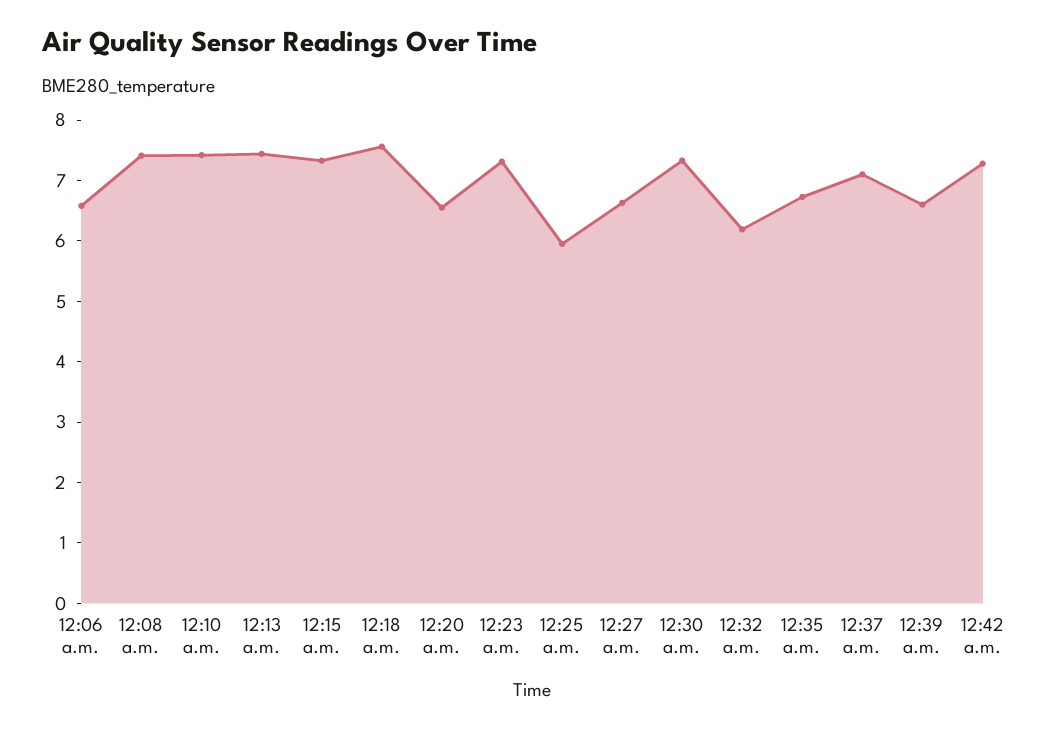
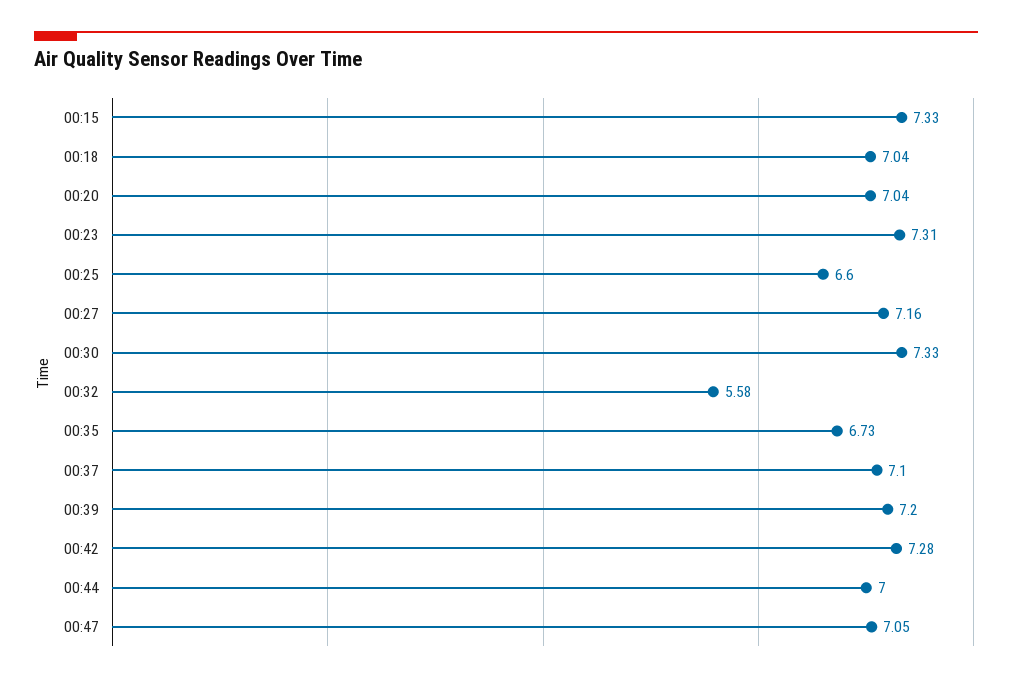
12:06 a.m.: 6.6 -> none
12:08 a.m.: 7.4 -> none
12:10 a.m.: 7.4 -> none
12:13 a.m.: 7.4 -> none
12:18 a.m.: 7.6 -> 7.04
12:20 a.m.: 6.6 -> 7.04
12:25 a.m.: 6 -> 6.6
12:27 a.m.: 6.6 -> 7.16
12:32 a.m.: 6.2 -> 5.58
12:39 a.m.: 6.6 -> 7.2
00:44: none -> 7
00:47: none -> 7.05

